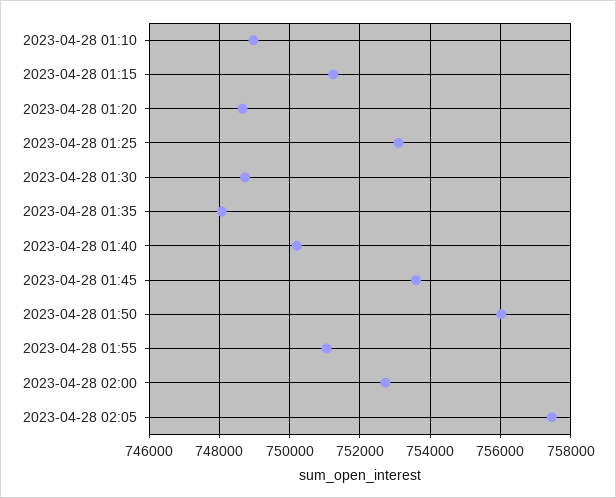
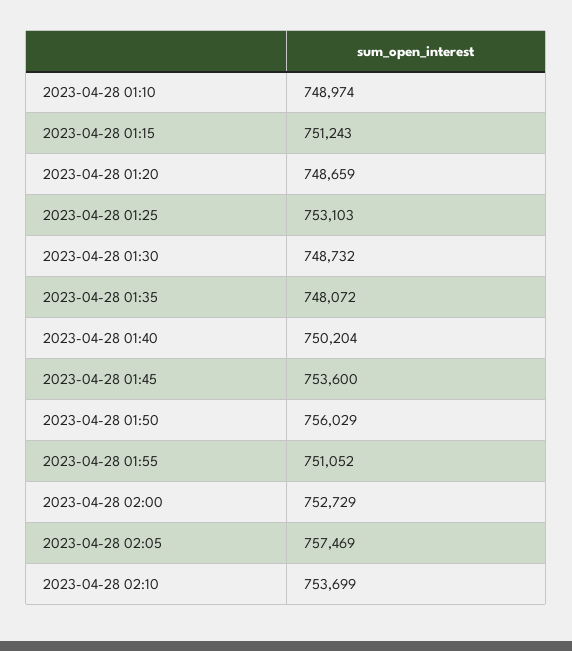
2023-04-28 02:10: none -> 753699

